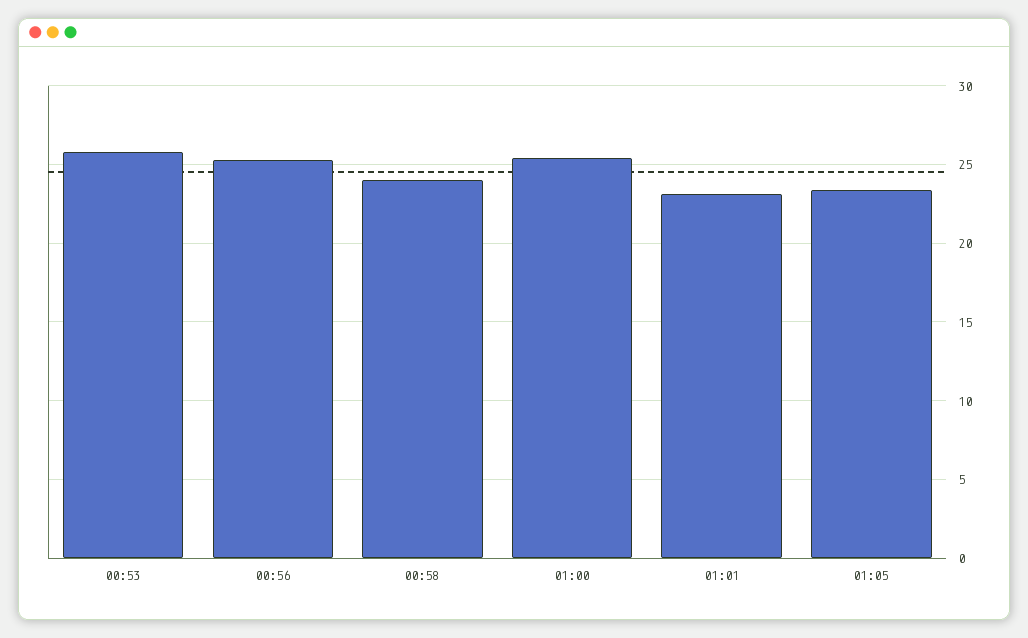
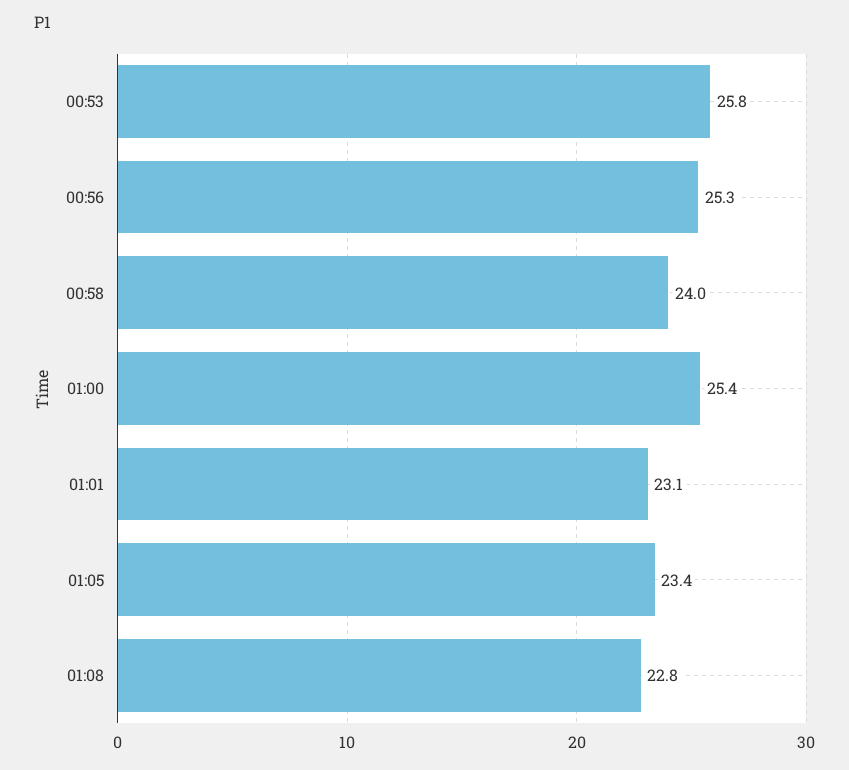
01:08: none -> 22.8

